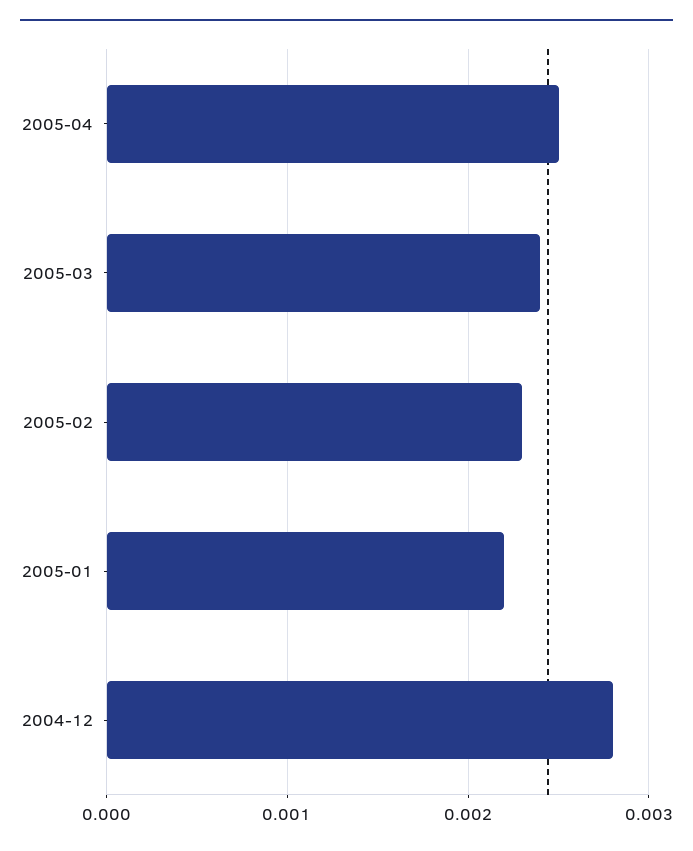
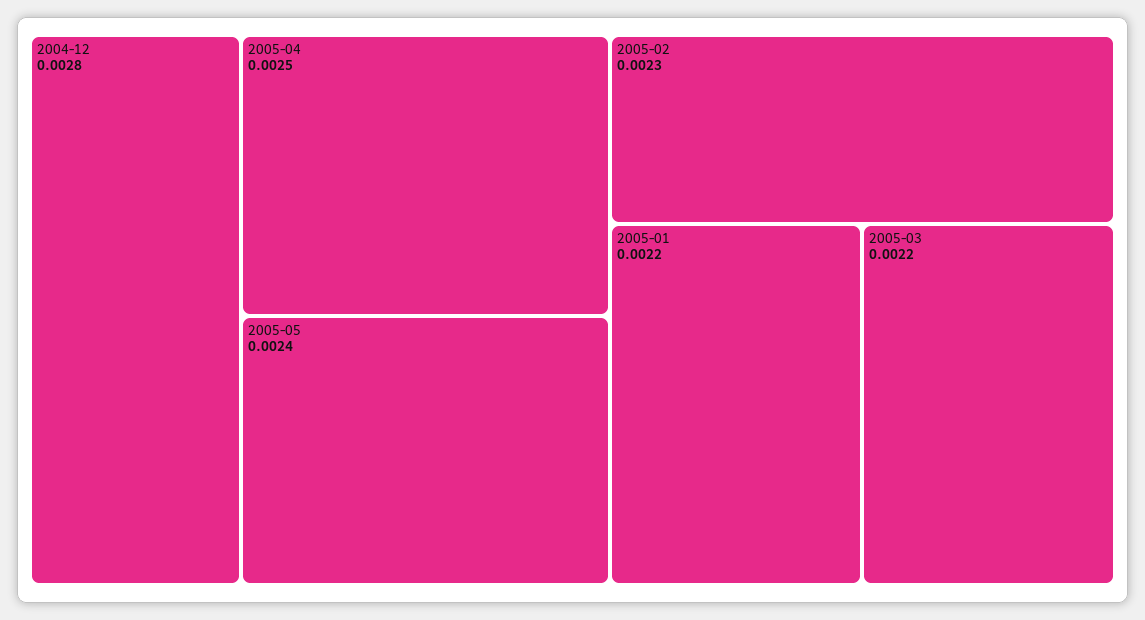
2005-03: 0.0024 -> 0.0022
2005-05: none -> 0.0024

